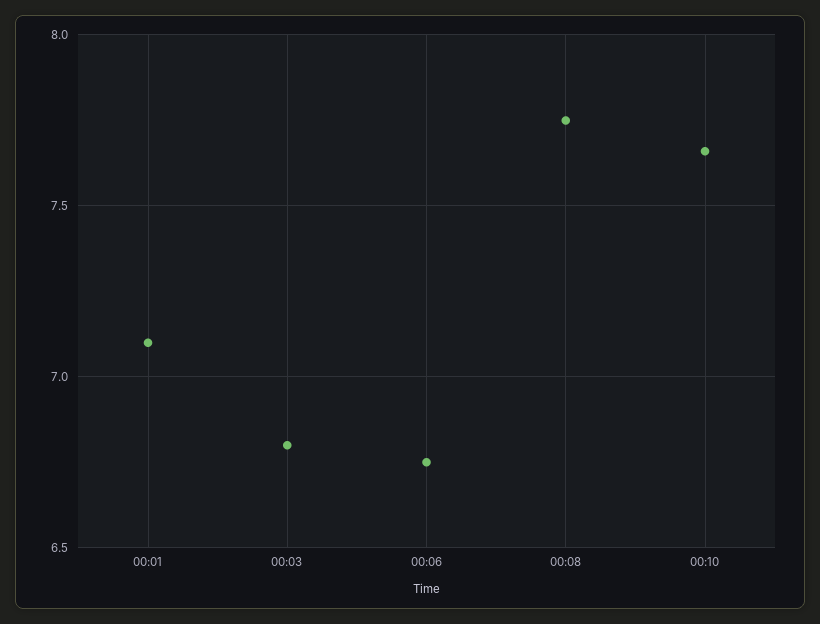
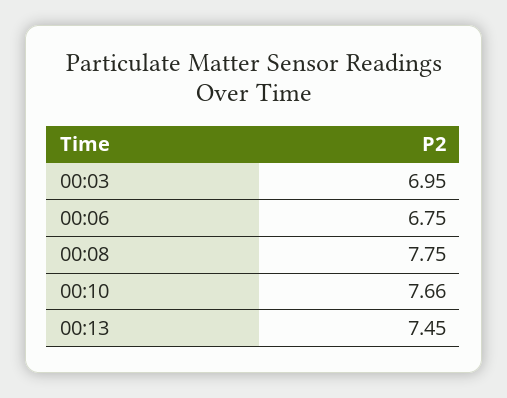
00:01: 7.1 -> none
00:03: 6.8 -> 6.95
00:13: none -> 7.45

